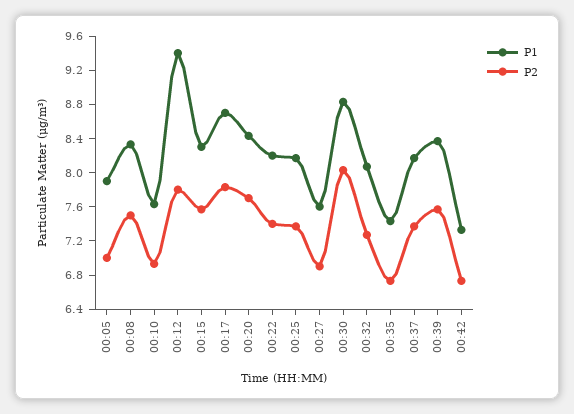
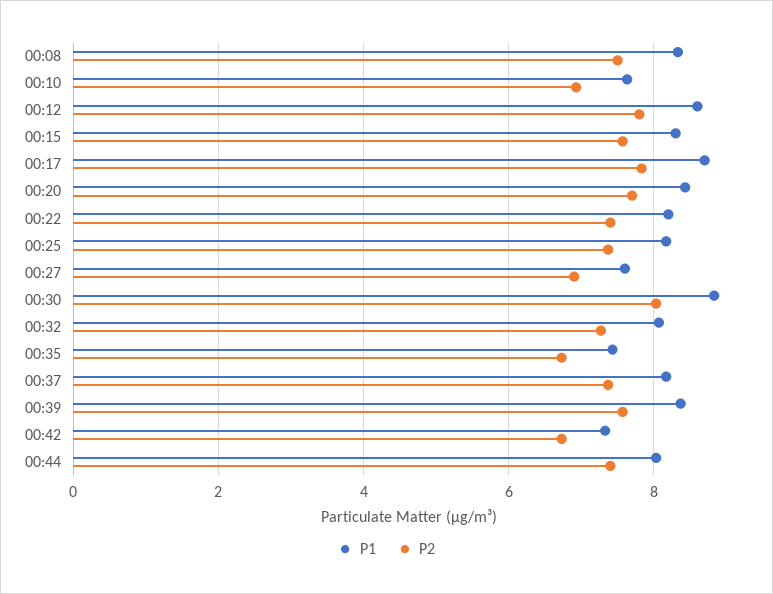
P1, 00:05: 7.9 -> none
P2, 00:05: 7 -> none
P1, 00:12: 9.4 -> 8.6
P1, 00:44: none -> 8
P2, 00:44: none -> 7.4

